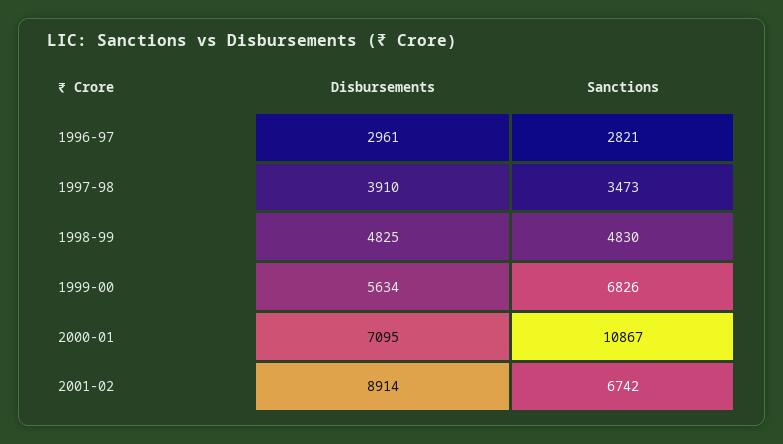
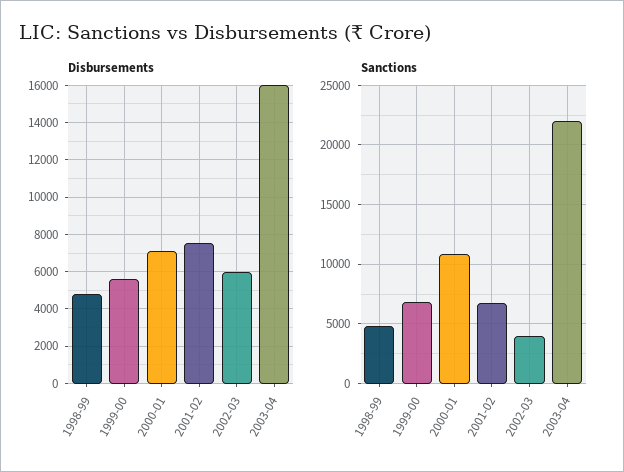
Disbursements, 1996-97: 2961 -> none
Sanctions, 1996-97: 2821 -> none
Disbursements, 1997-98: 3910 -> none
Sanctions, 1997-98: 3473 -> none
Disbursements, 2001-02: 8914 -> 7500
Disbursements, 2002-03: none -> 6000
Disbursements, 2003-04: none -> 16000
Sanctions, 2002-03: none -> 4000
Sanctions, 2003-04: none -> 22000

